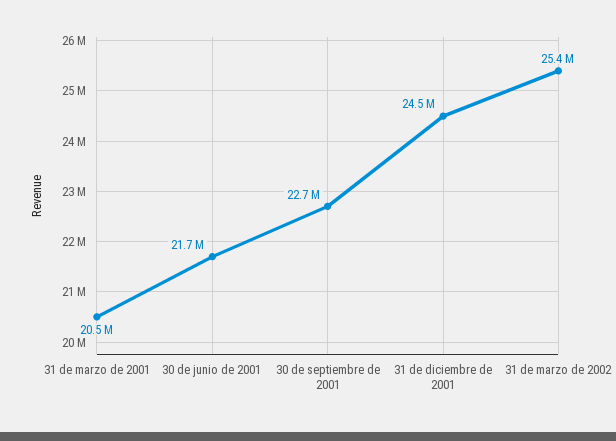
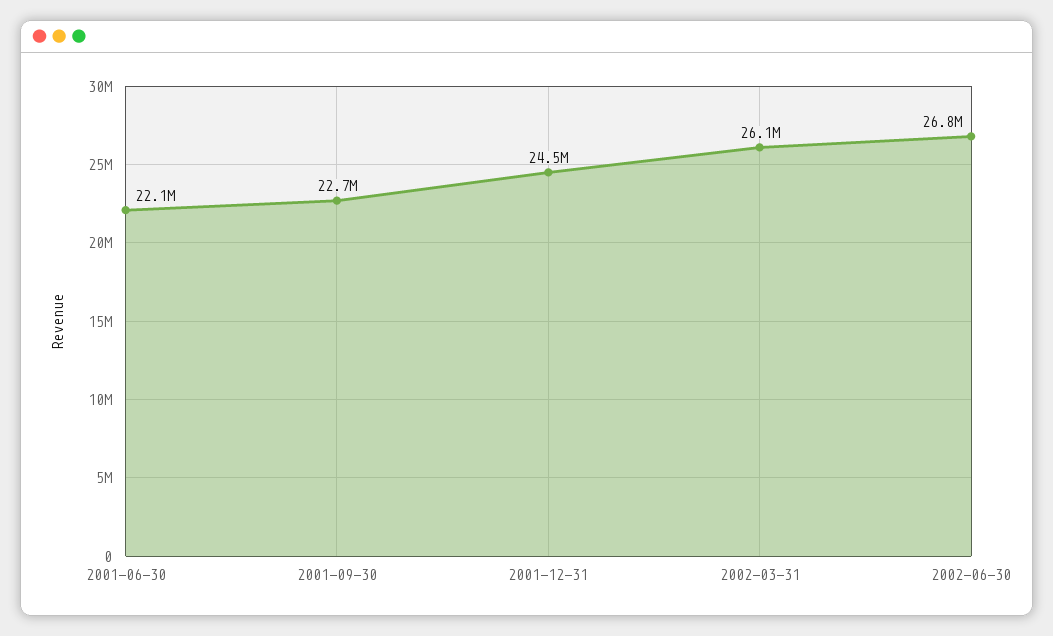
31 de marzo de 2001: 20500000 -> none
30 de junio de 2001: 21700000 -> 22100000
31 de marzo de 2002: 25400000 -> 26100000
2002-06-30: none -> 26800000

